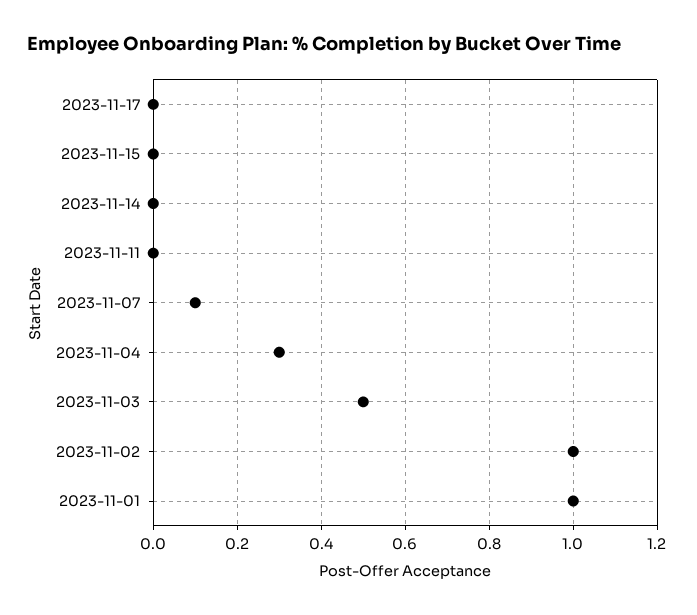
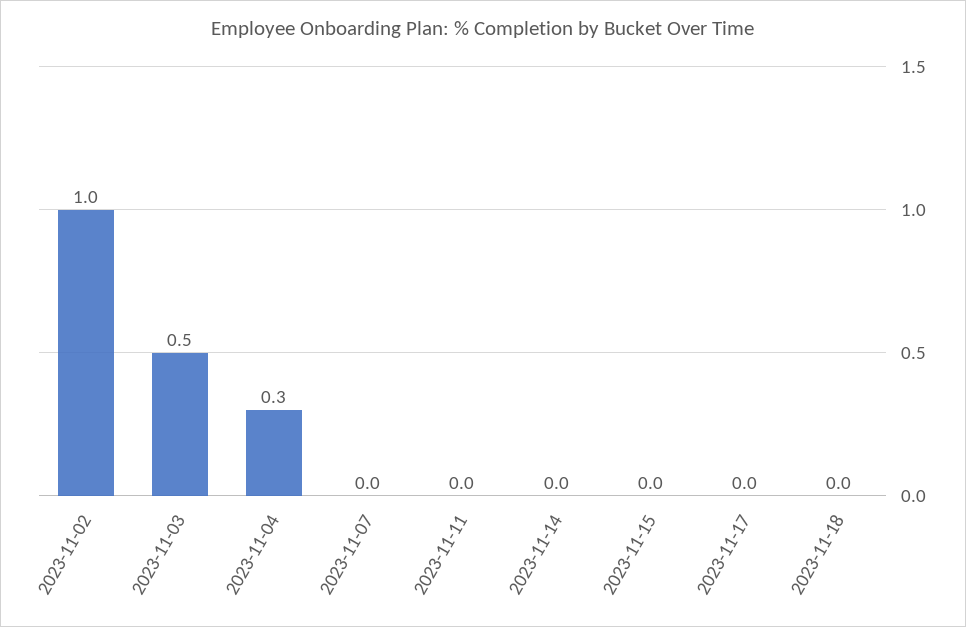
2023-11-07: 0.1 -> 0
2023-11-01: 1 -> none
2023-11-18: none -> 0

